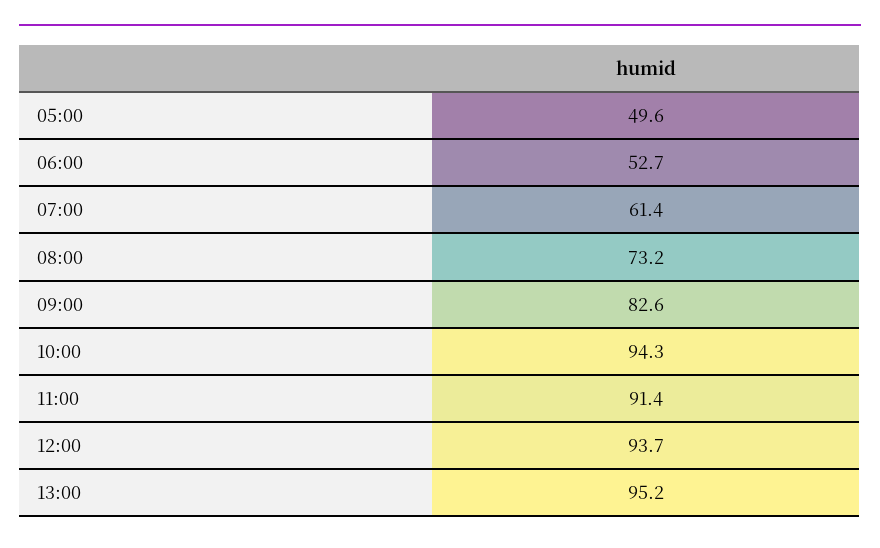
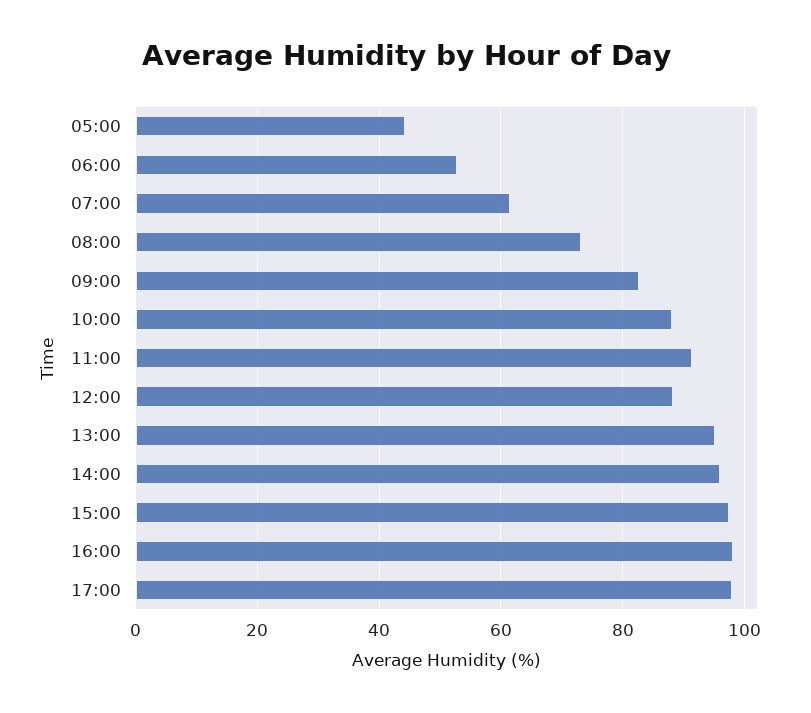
05:00: 49.6 -> 44
10:00: 94.3 -> 88
12:00: 93.7 -> 88
14:00: none -> 96
15:00: none -> 98
16:00: none -> 98
17:00: none -> 98

